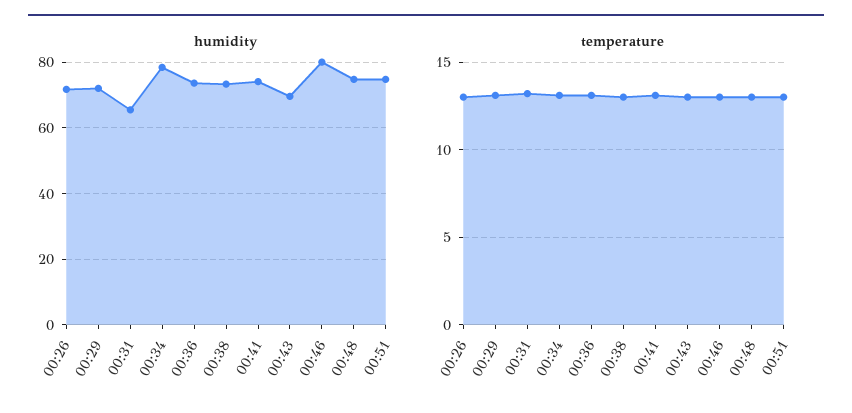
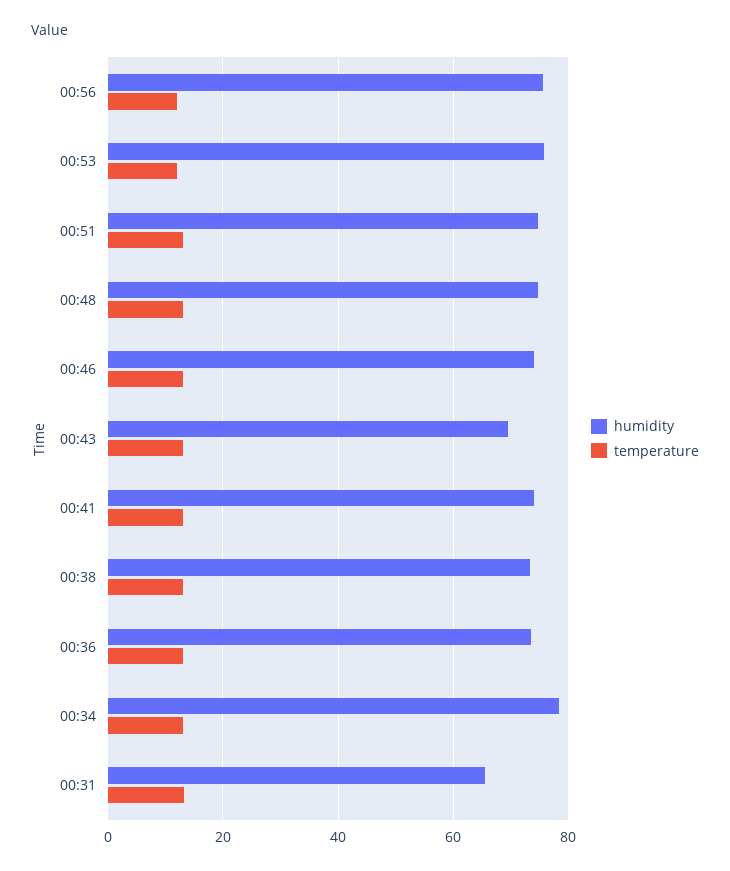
humidity, 00:26: 72 -> none
humidity, 00:29: 72 -> none
humidity, 00:46: 80 -> 74
temperature, 00:26: 13 -> none
temperature, 00:29: 13 -> none
humidity, 00:56: none -> 76
temperature, 00:56: none -> 12
humidity, 00:53: none -> 76
temperature, 00:53: none -> 12

